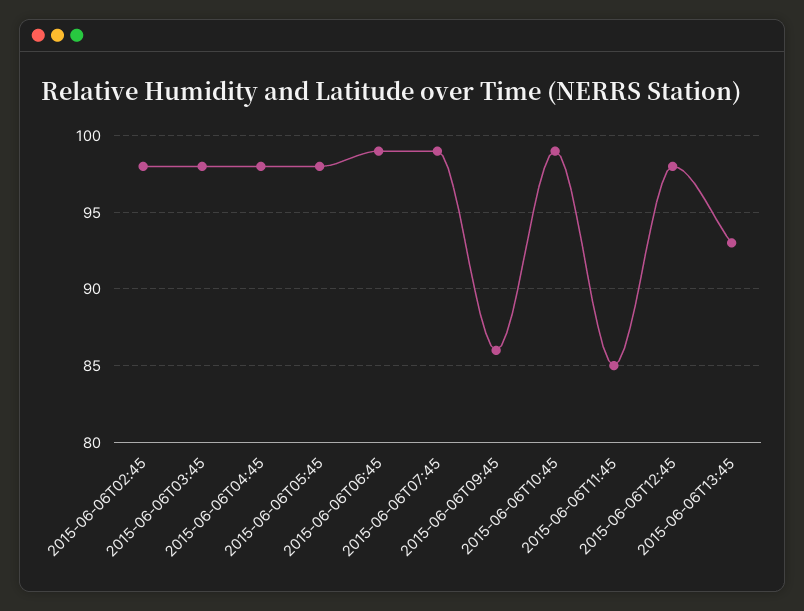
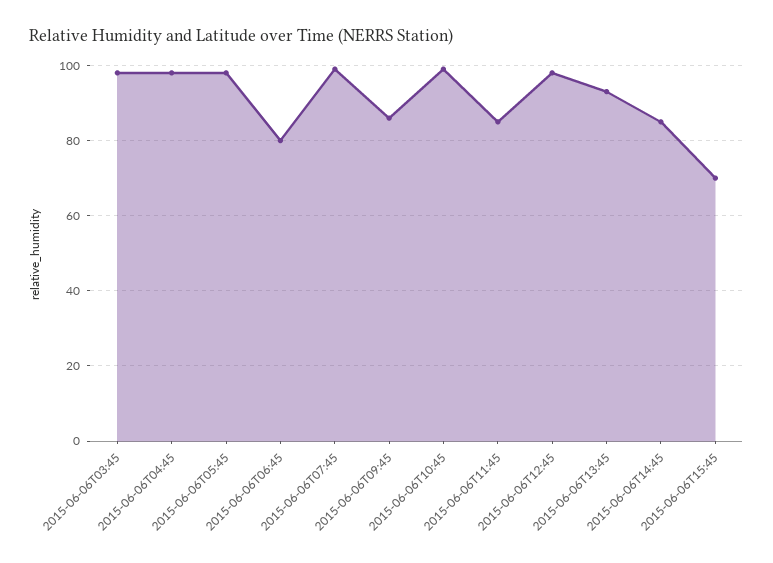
2015-06-06T02:45: 98 -> none
2015-06-06T06:45: 99 -> 80
2015-06-06T14:45: none -> 85
2015-06-06T15:45: none -> 70

